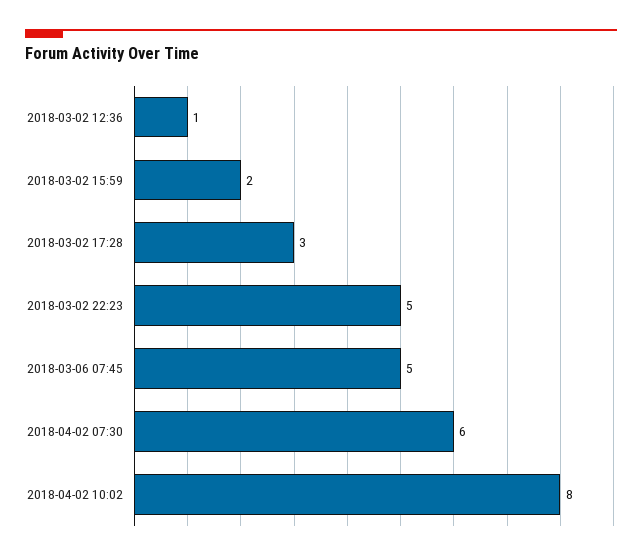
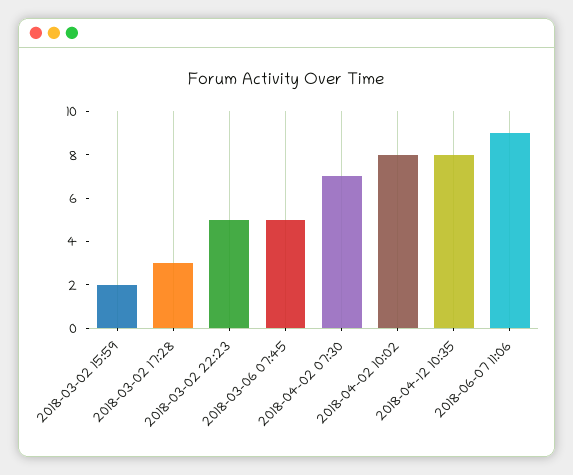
2018-03-02 12:36: 1 -> none
2018-04-02 07:30: 6 -> 7
2018-04-12 10:35: none -> 8
2018-06-07 11:06: none -> 9

